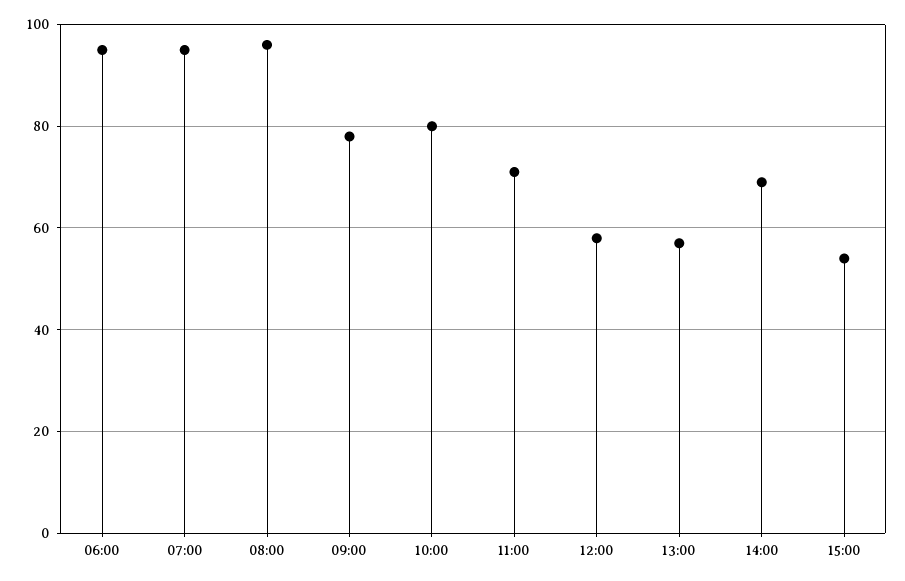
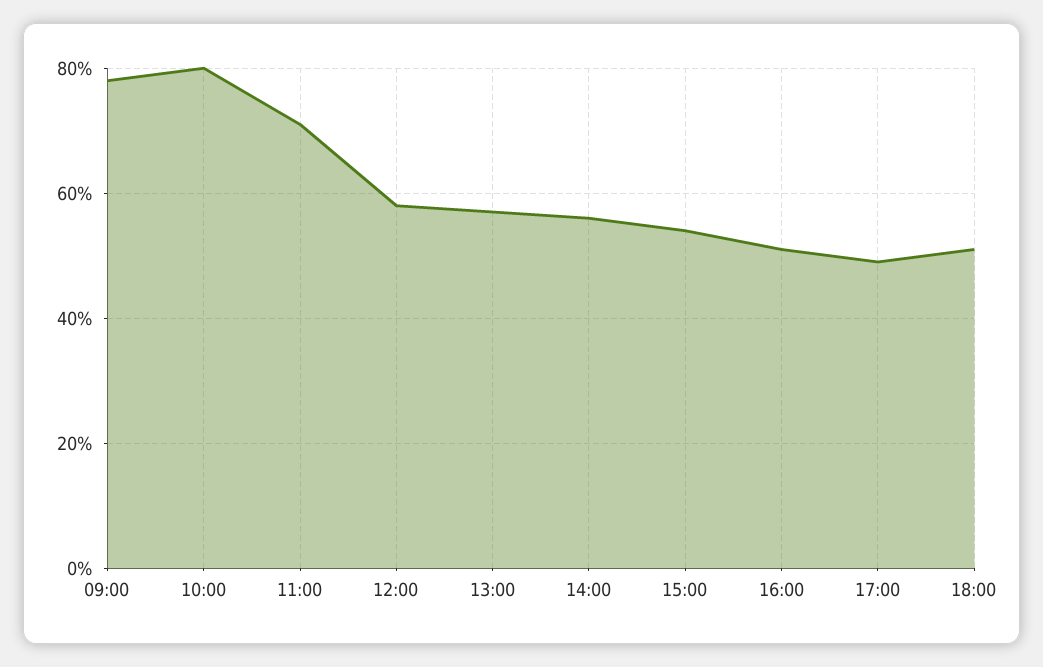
06:00: 95 -> none
07:00: 95 -> none
08:00: 95 -> none
14:00: 70 -> 55
16:00: none -> 50
17:00: none -> 50
18:00: none -> 50

